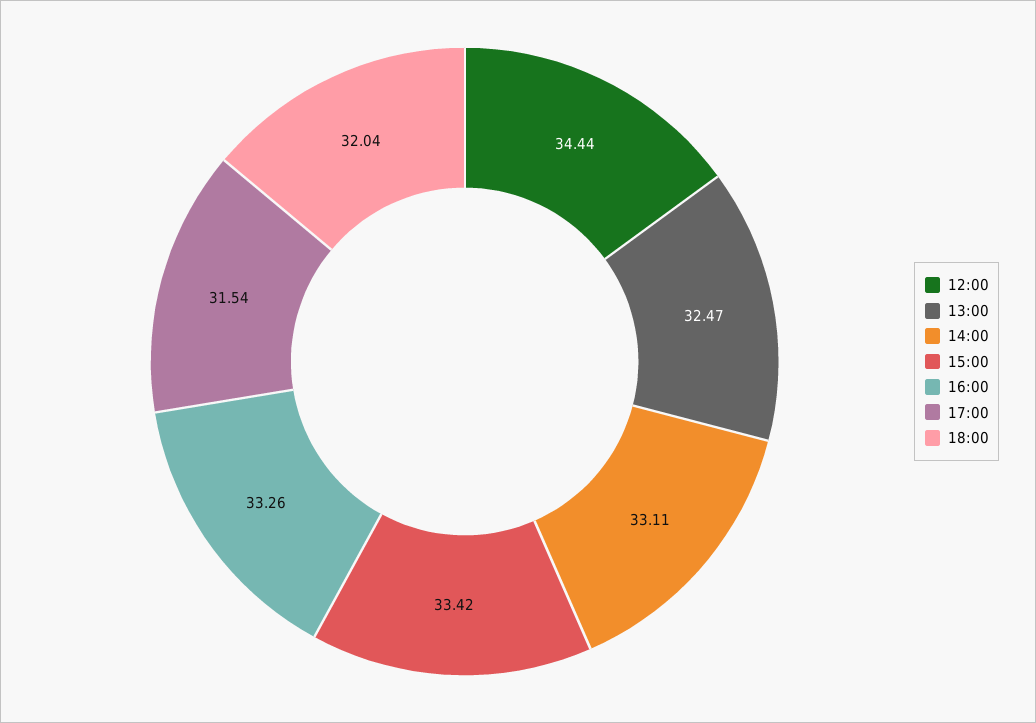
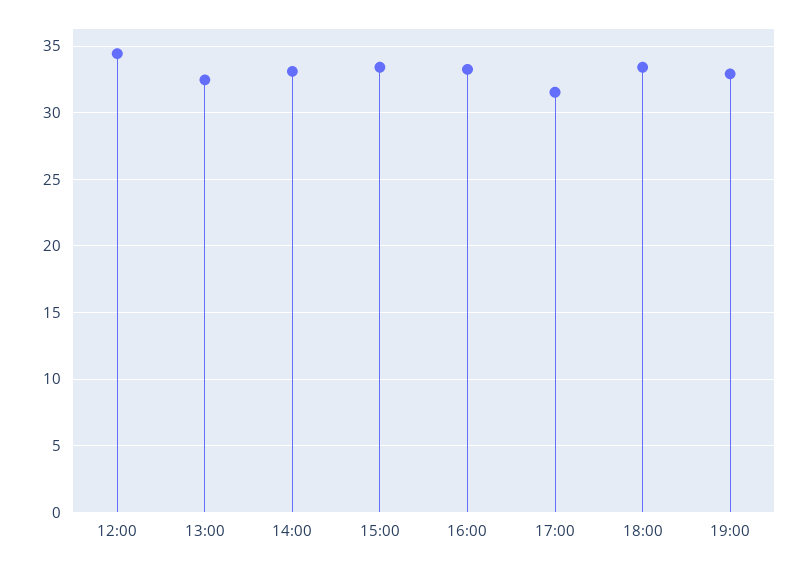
18:00: 32.04 -> 33.5
19:00: none -> 33

